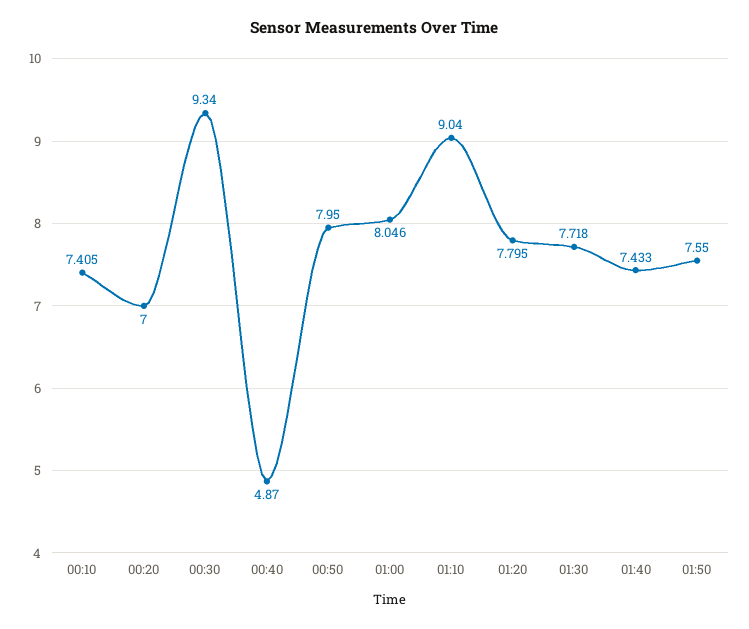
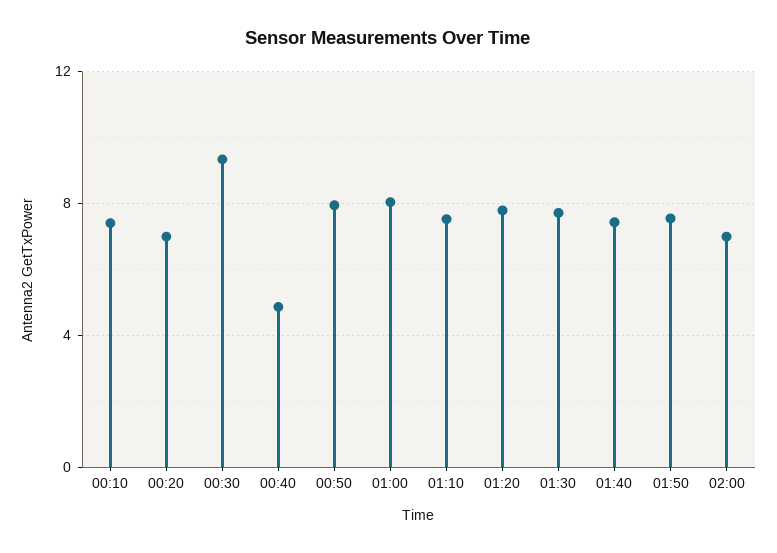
01:10: 9.04 -> 7.5
02:00: none -> 7

